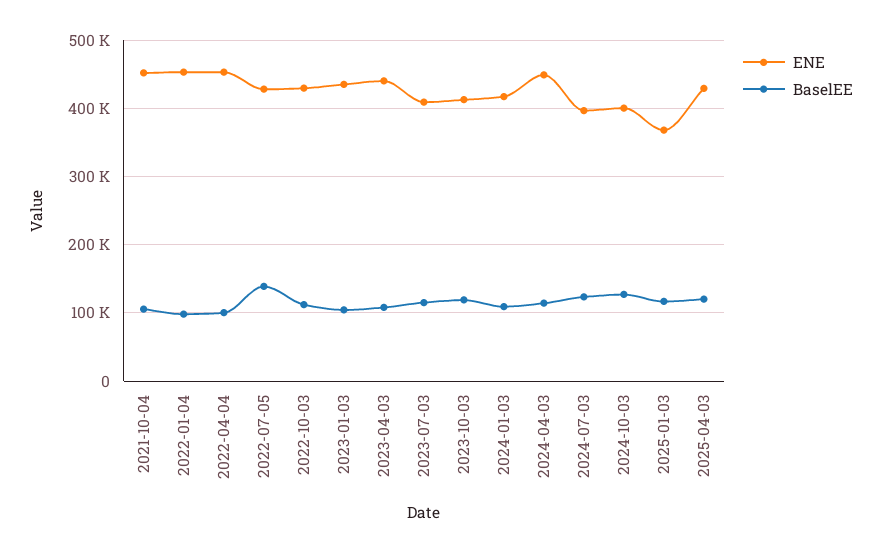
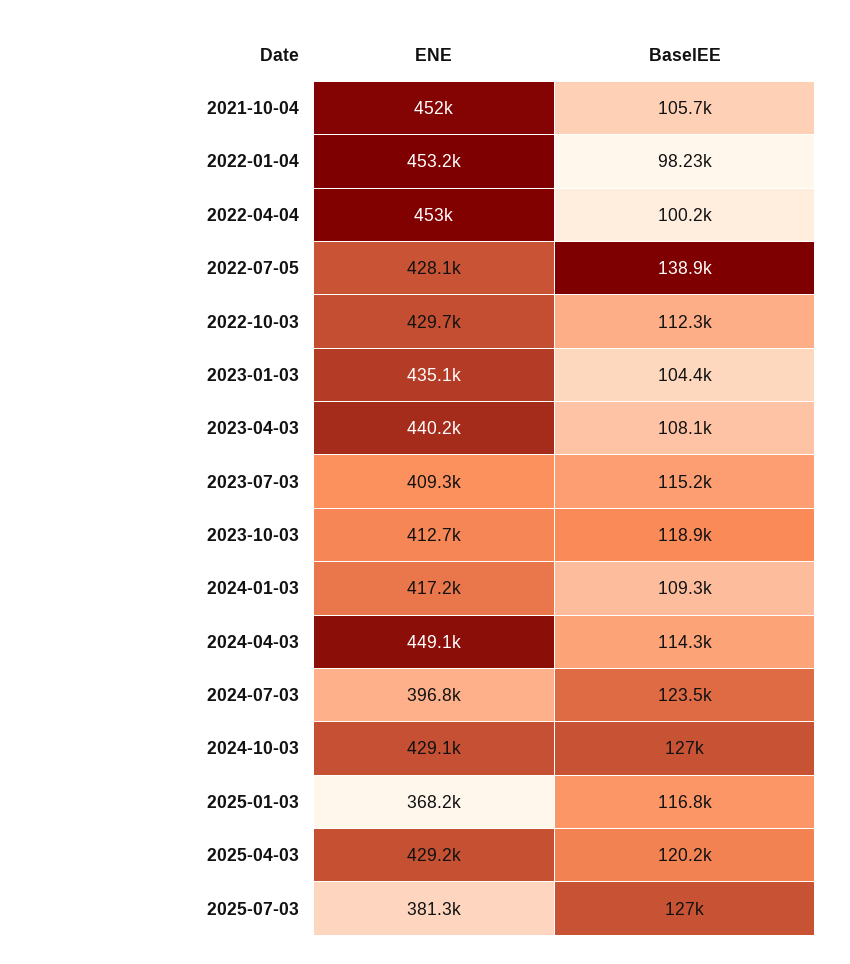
ENE, 2024-10-03: 400000 -> 429100
ENE, 2025-07-03: none -> 381300
BaselEE, 2025-07-03: none -> 127000

